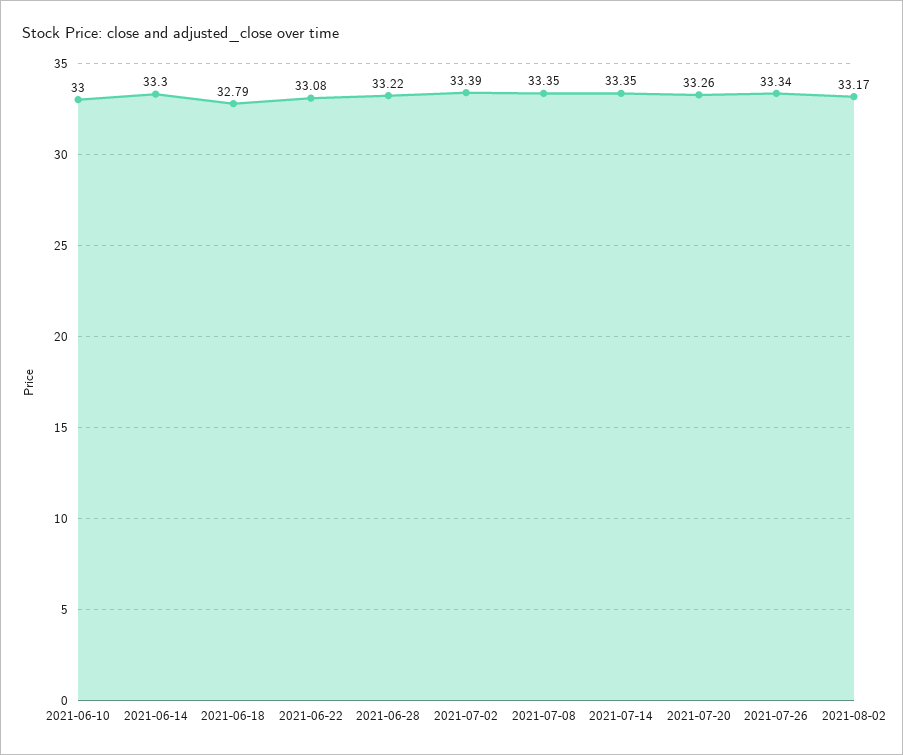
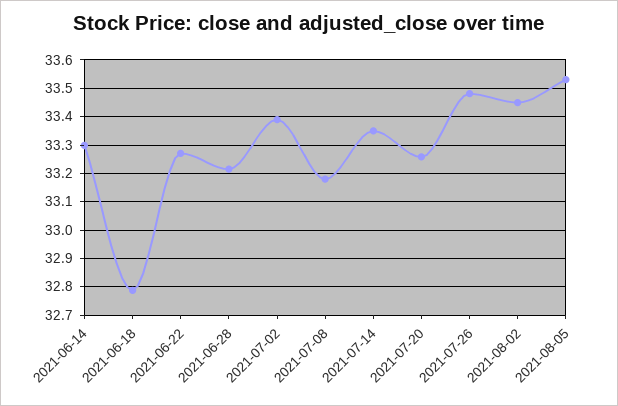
2021-06-10: 33 -> none
2021-06-22: 33.08 -> 33.275
2021-07-08: 33.35 -> 33.175
2021-07-26: 33.34 -> 33.475
2021-08-02: 33.17 -> 33.45
2021-08-05: none -> 33.525

